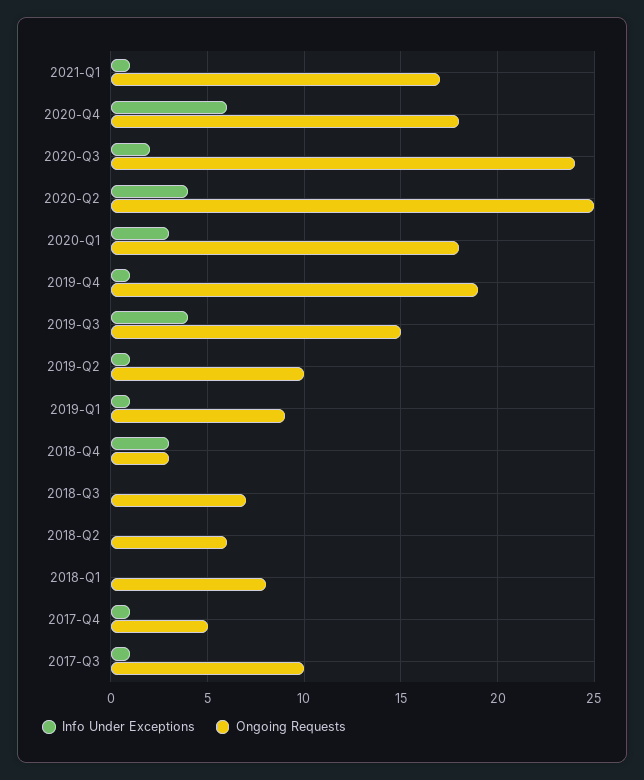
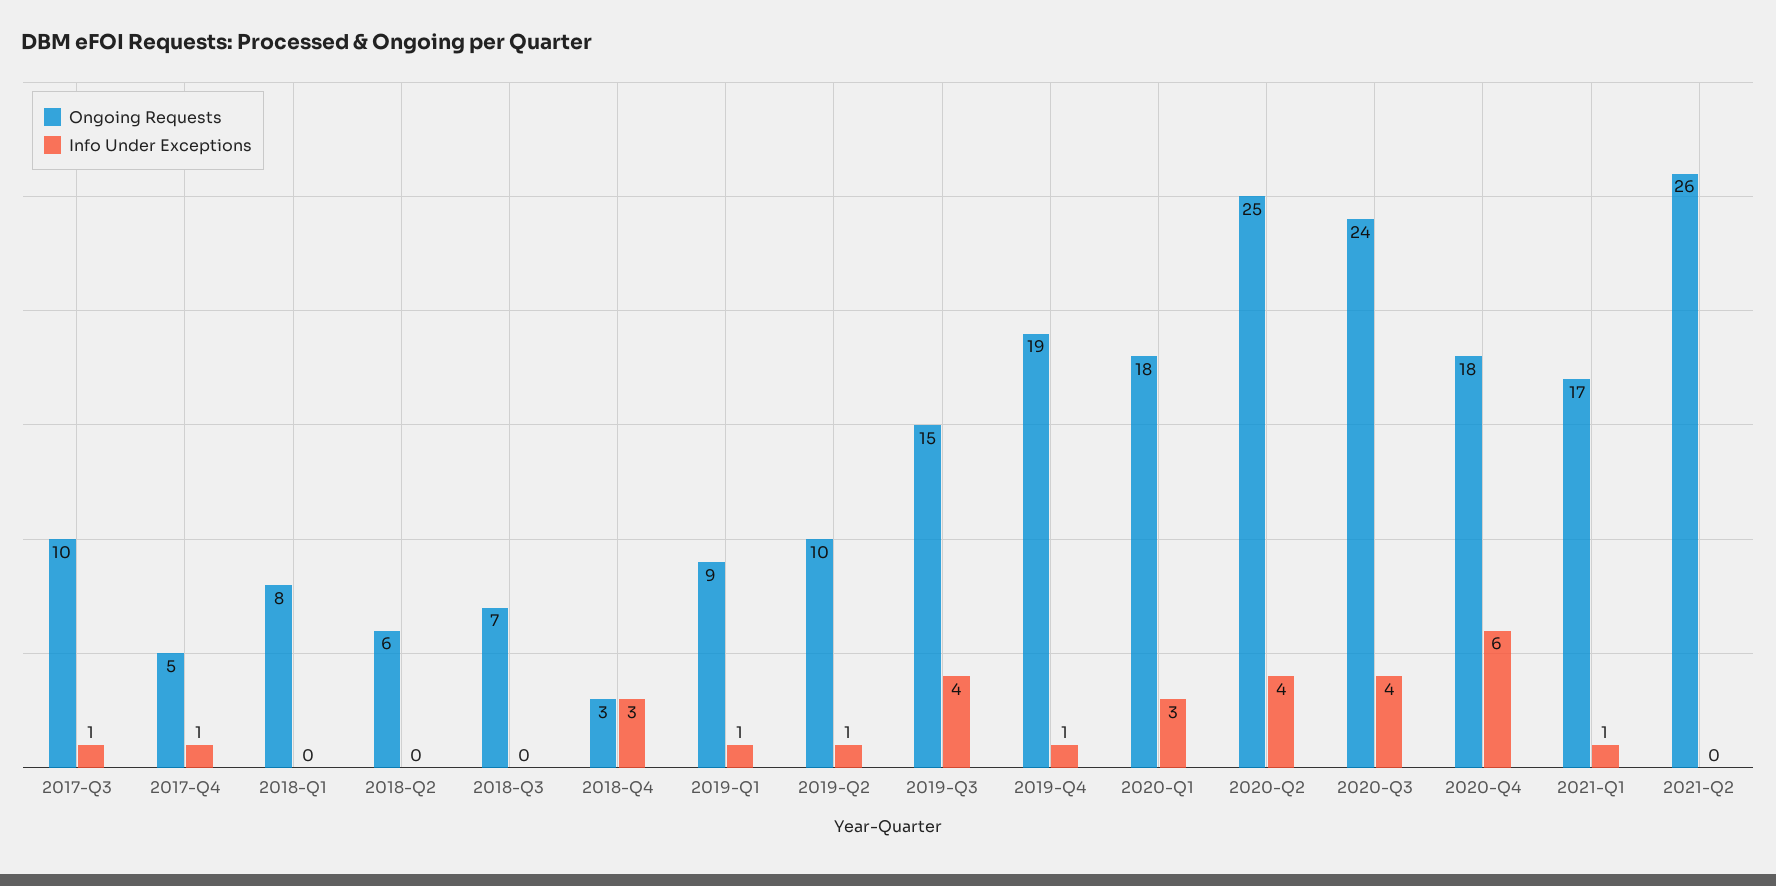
Info Under Exceptions, 2020-Q3: 2 -> 4
Ongoing Requests, 2021-Q2: none -> 26
Info Under Exceptions, 2021-Q2: none -> 0

